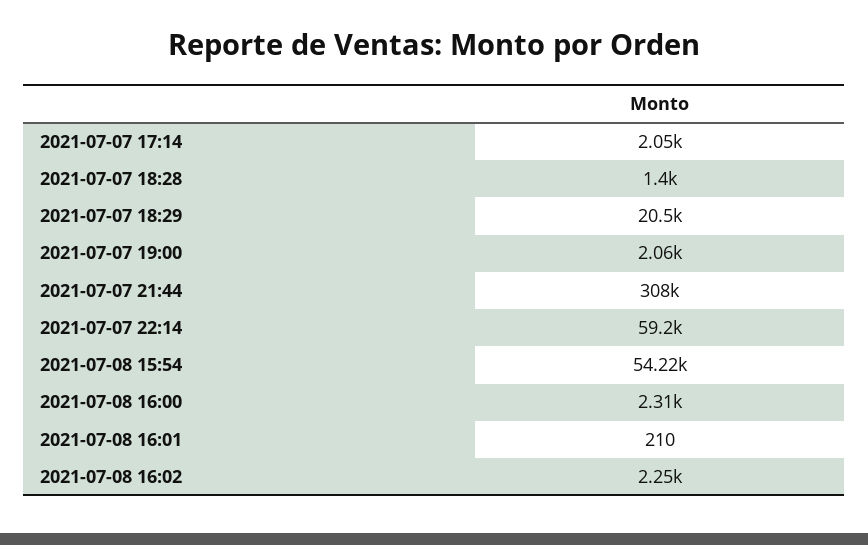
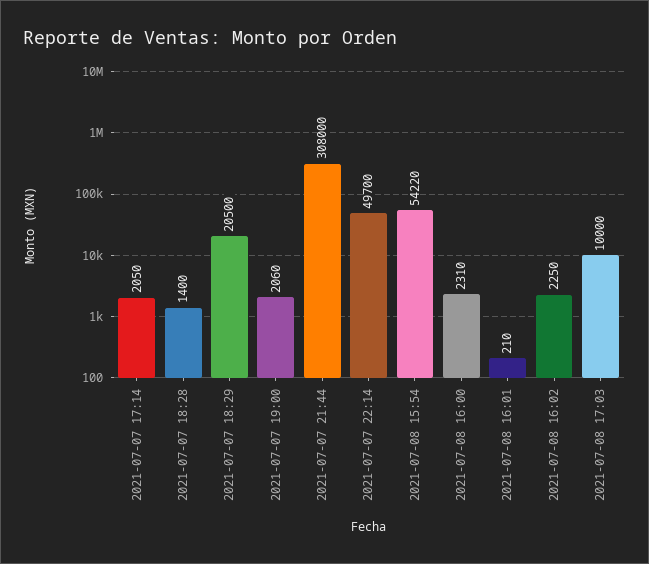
2021-07-07 22:14: 59200 -> 49700
2021-07-08 17:03: none -> 10000

